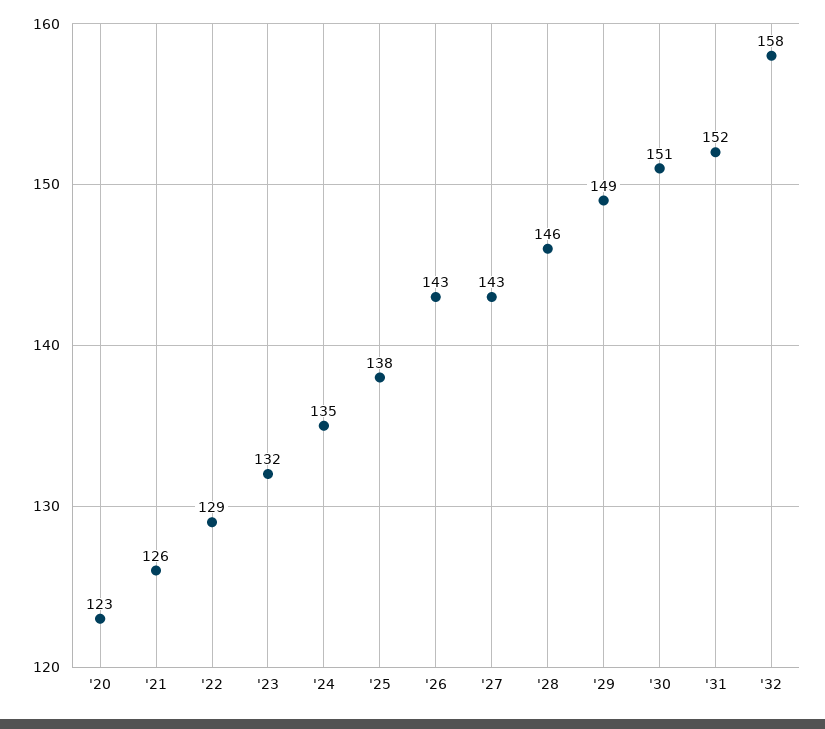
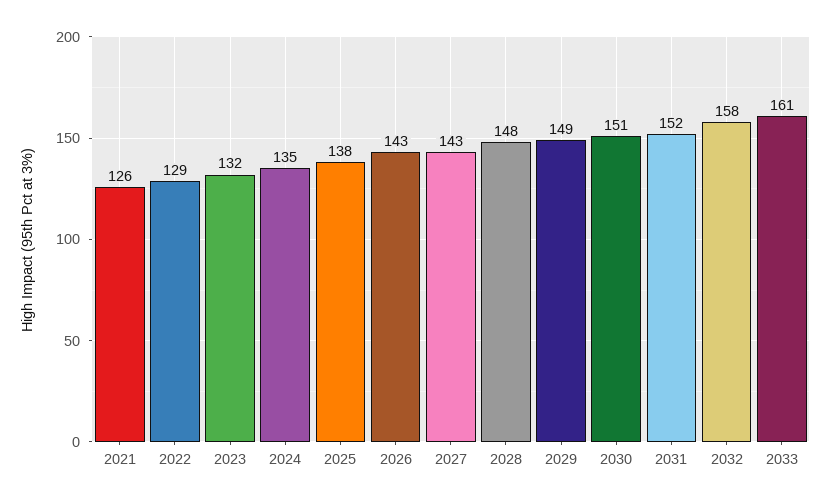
'20: 123 -> none
'28: 146 -> 148
2033: none -> 161

